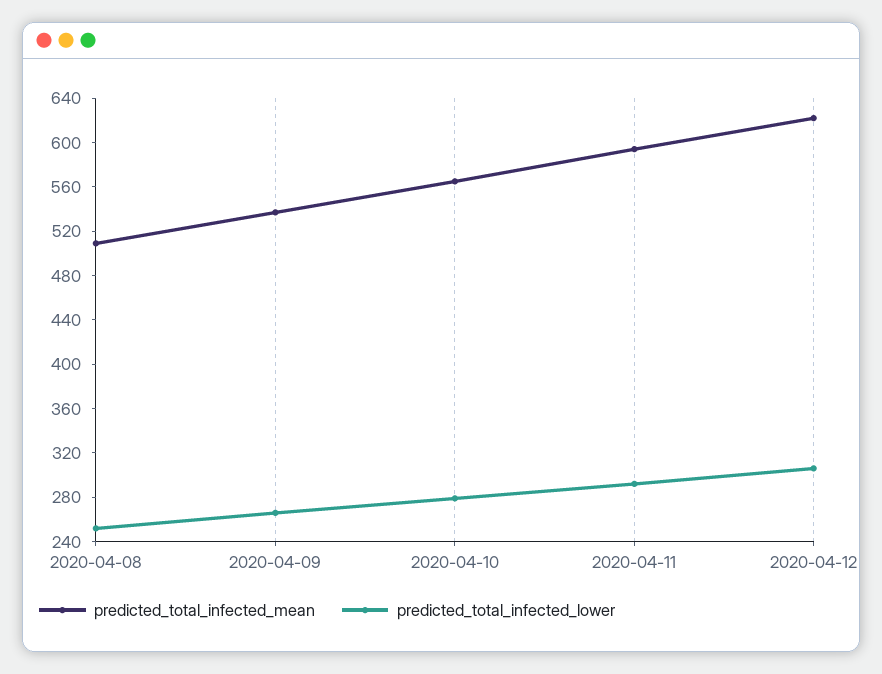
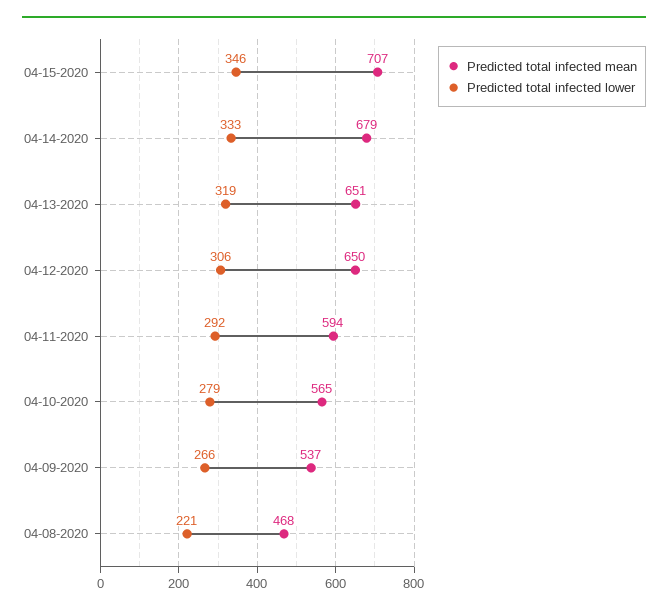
predicted_total_infected_mean, 2020-04-08: 510 -> 468
predicted_total_infected_lower, 2020-04-08: 250 -> 221
predicted_total_infected_mean, 2020-04-12: 620 -> 650
predicted_total_infected_mean, 04-15-2020: none -> 707
predicted_total_infected_lower, 04-15-2020: none -> 346
predicted_total_infected_mean, 04-14-2020: none -> 679
predicted_total_infected_lower, 04-14-2020: none -> 333
predicted_total_infected_mean, 04-13-2020: none -> 651
predicted_total_infected_lower, 04-13-2020: none -> 319

